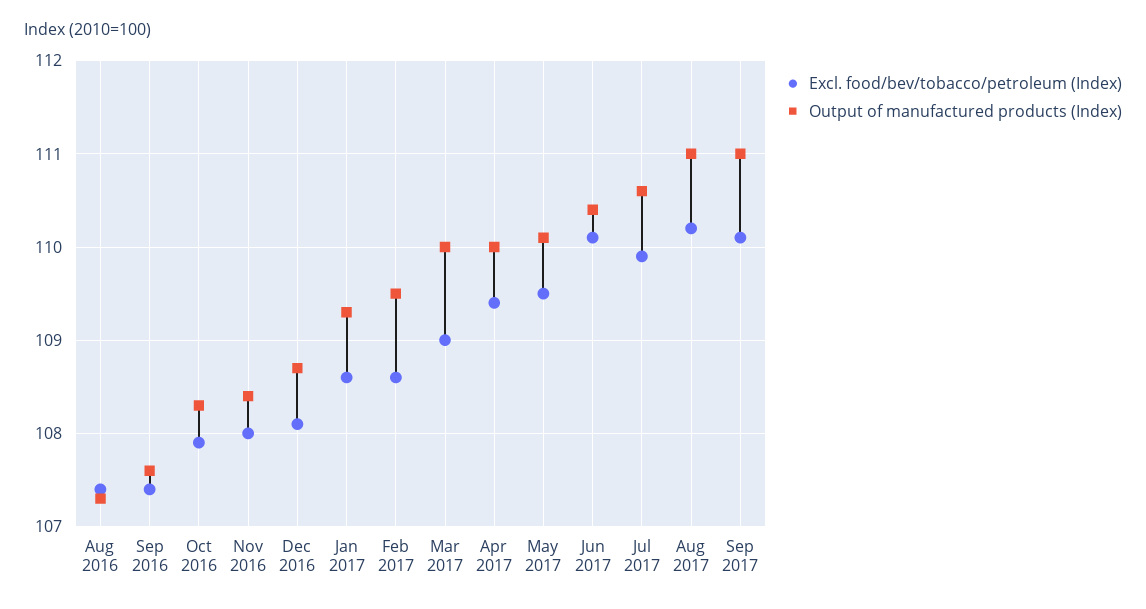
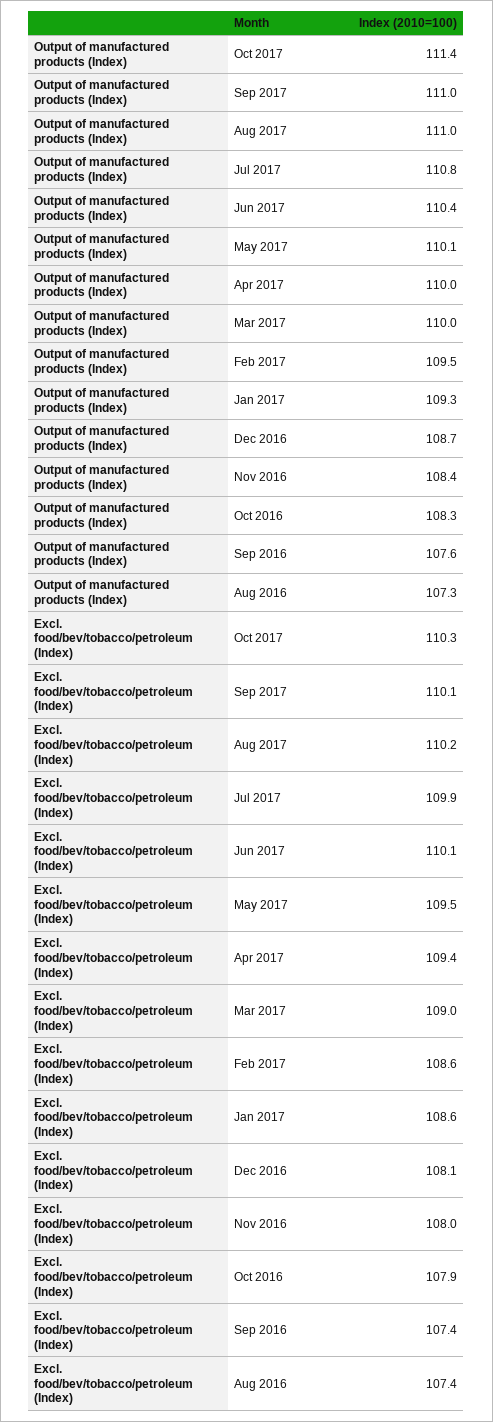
Output of manufactured products (Index), Jul 2017: 110.6 -> 110.8
Output of manufactured products (Index), Oct 2017: none -> 111.4
Excl. food/bev/tobacco/petroleum (Index), Oct 2017: none -> 110.3

